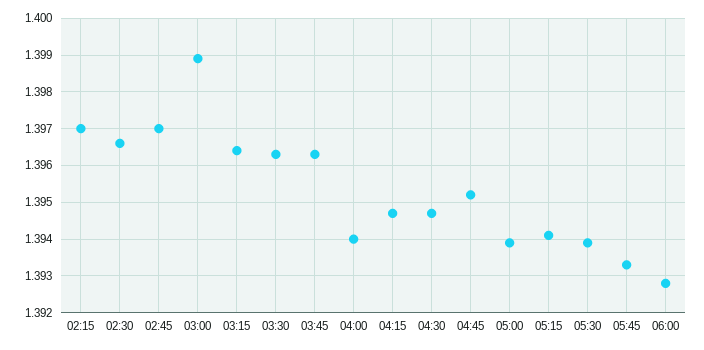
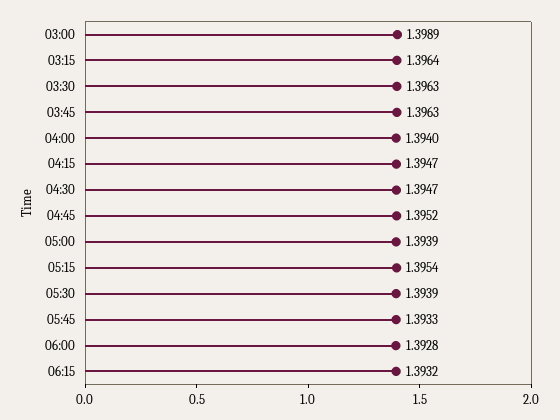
02:15: 1.397 -> none
02:30: 1.3965 -> none
02:45: 1.397 -> none
05:15: 1.394 -> 1.3954
06:15: none -> 1.3932

